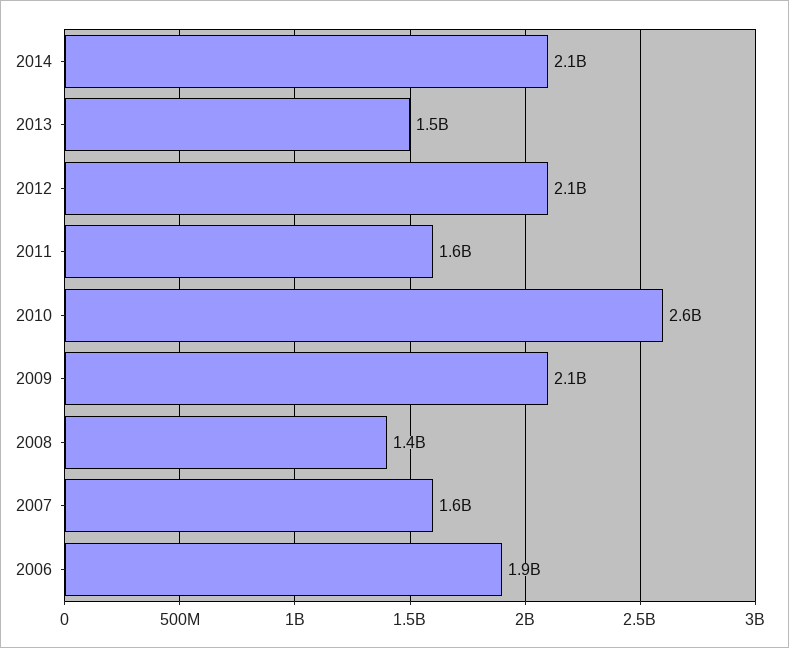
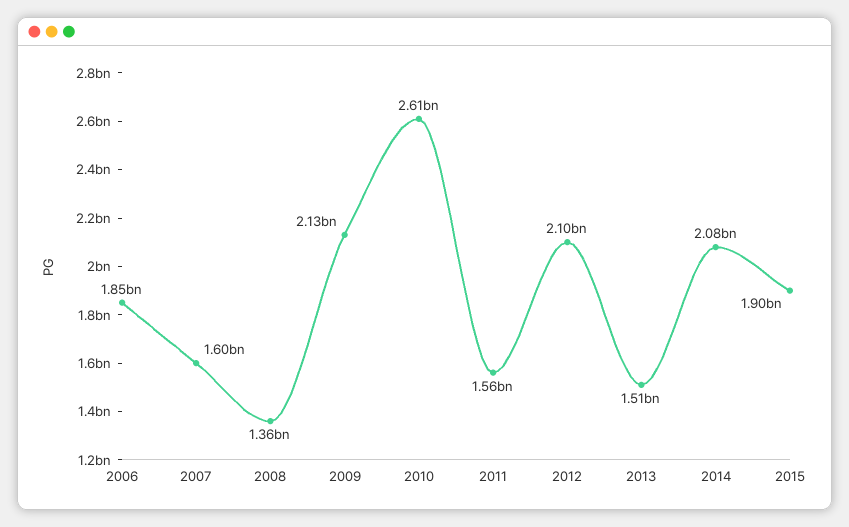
2015: none -> 1900000000

